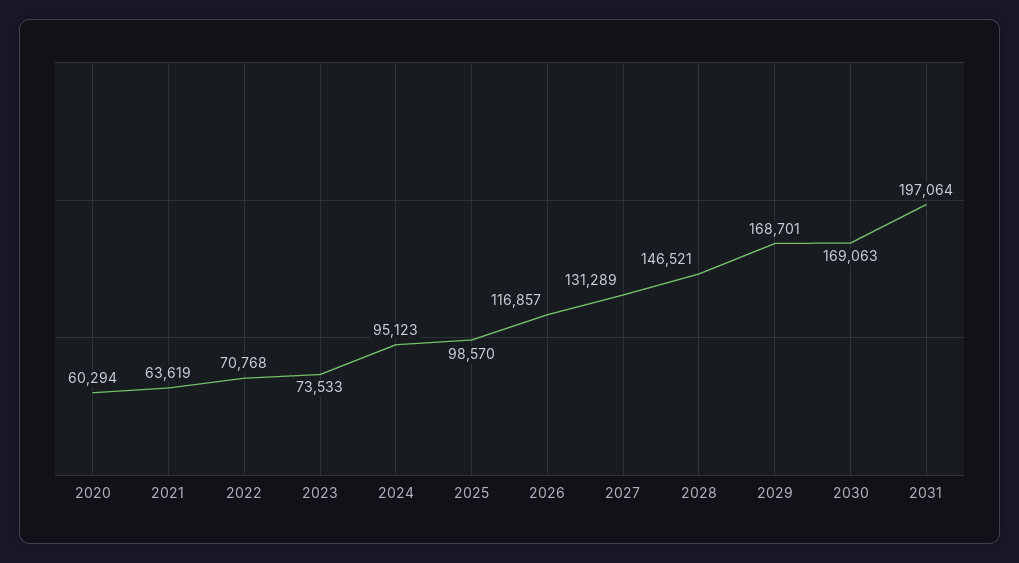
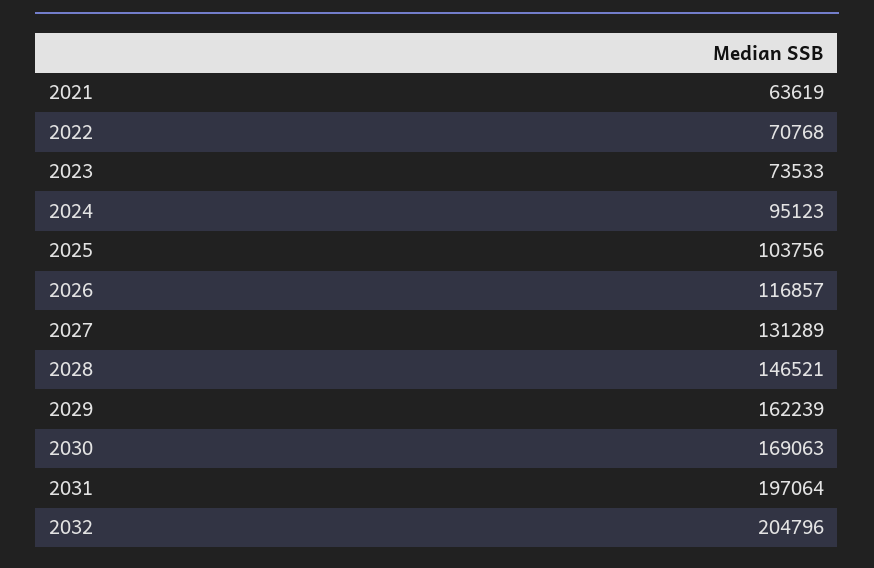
2020: 60294 -> none
2025: 98570 -> 103756
2029: 168701 -> 162239
2032: none -> 204796

